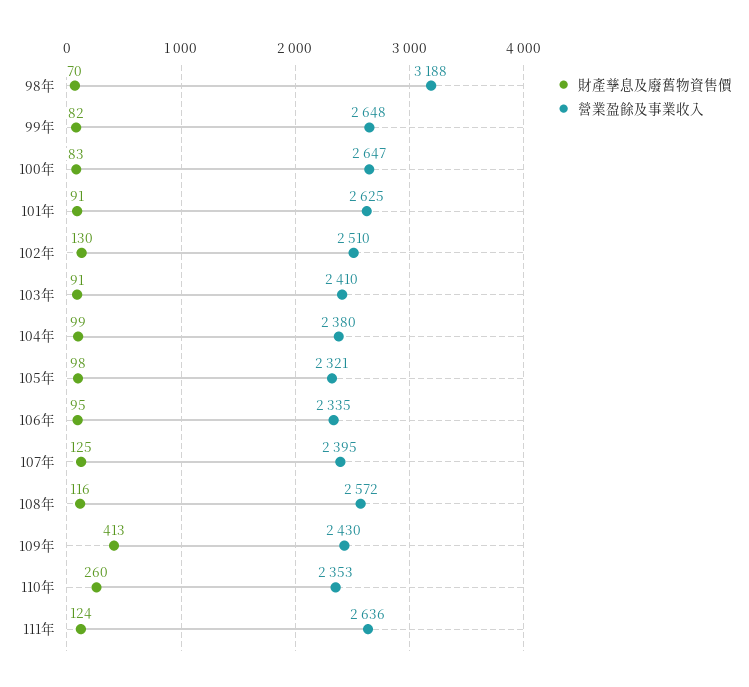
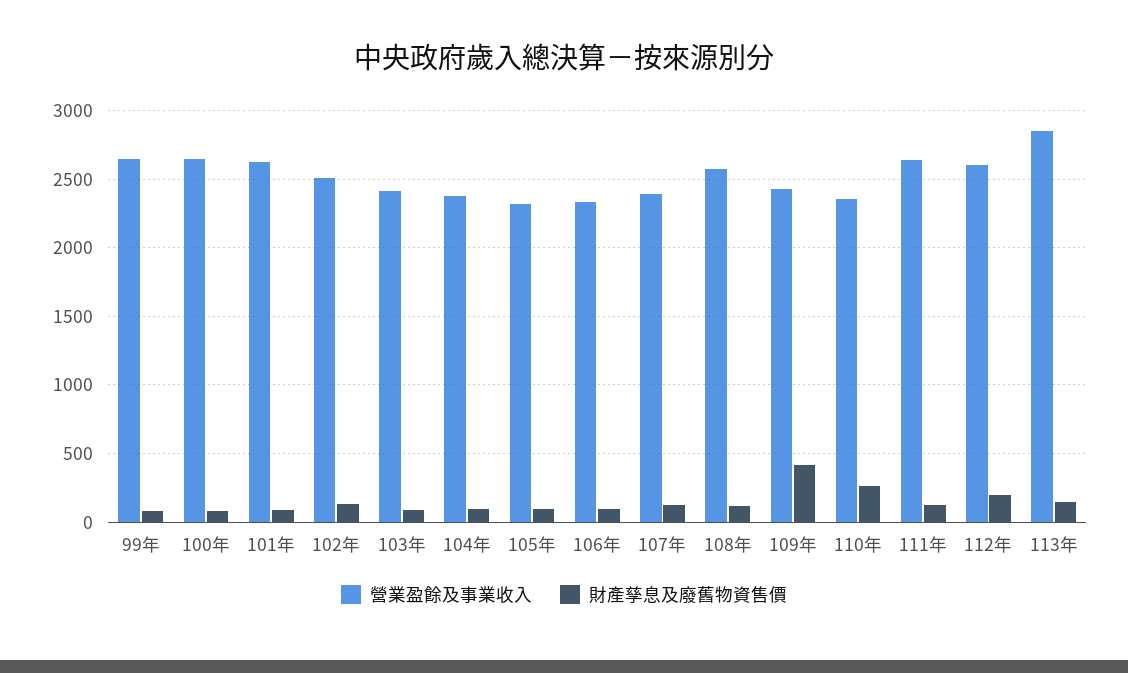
財產孳息及廢舊物資售價, 98年: 70 -> none
營業盈餘及事業收入, 98年: 3188 -> none
營業盈餘及事業收入, 112年: none -> 2600
財產孳息及廢舊物資售價, 112年: none -> 200
營業盈餘及事業收入, 113年: none -> 2850
財產孳息及廢舊物資售價, 113年: none -> 150

